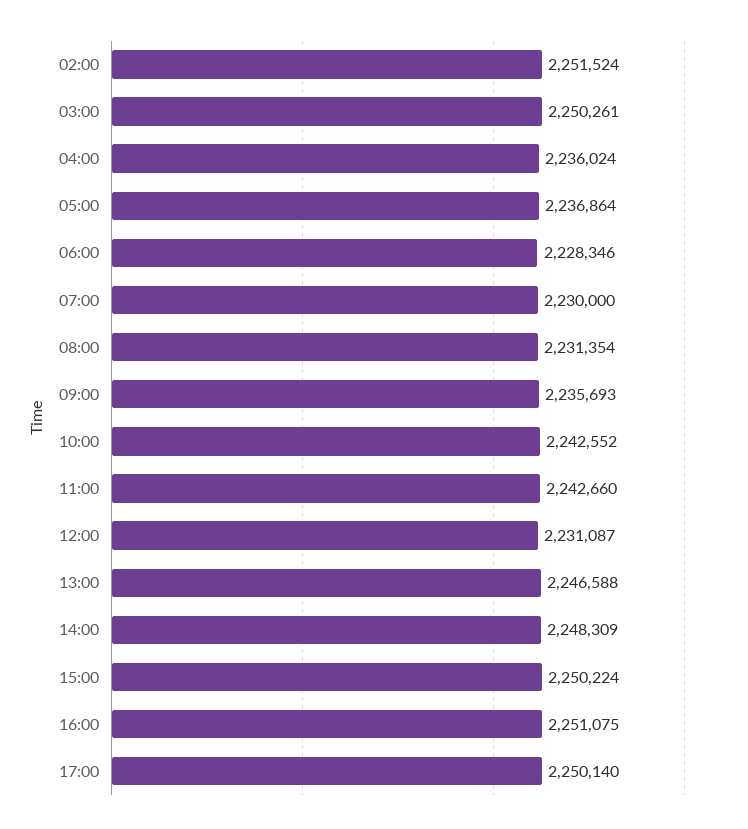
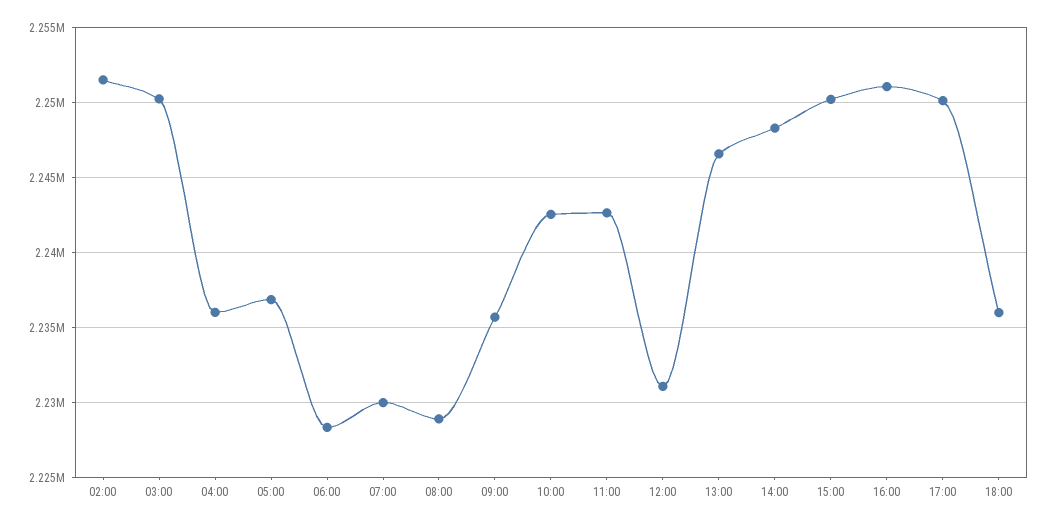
08:00: 2231354 -> 2229000
18:00: none -> 2236000

